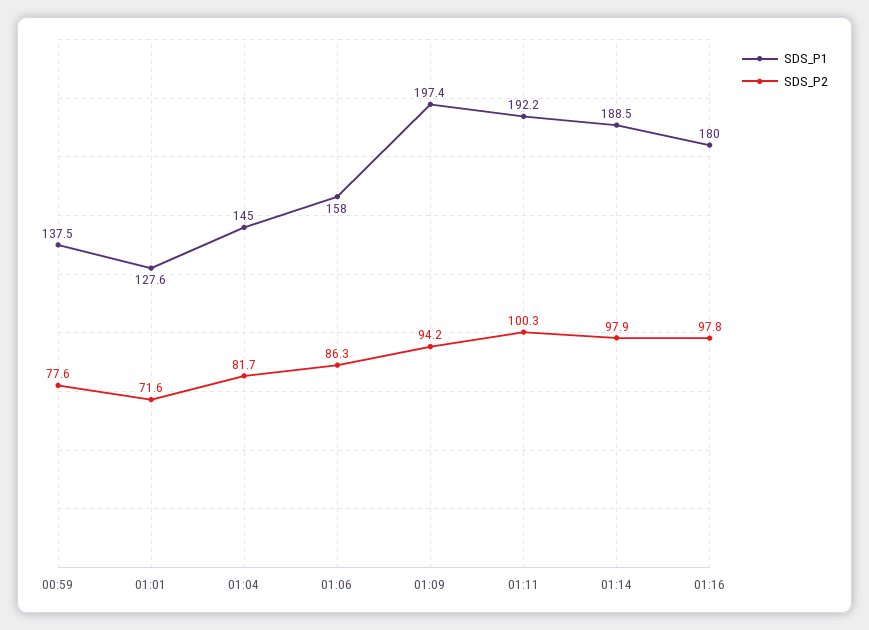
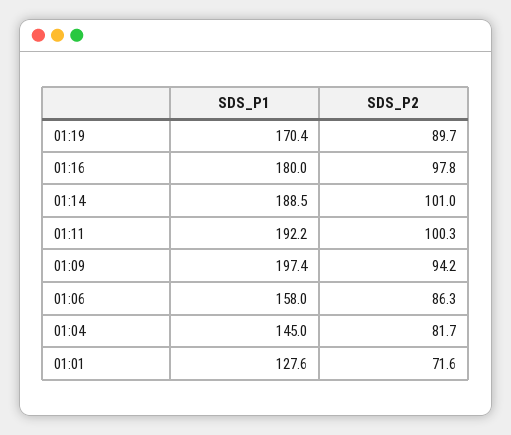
SDS_P1, 00:59: 137.5 -> none
SDS_P2, 00:59: 77.6 -> none
SDS_P2, 01:14: 97.9 -> 101
SDS_P1, 01:19: none -> 170.4
SDS_P2, 01:19: none -> 89.7

